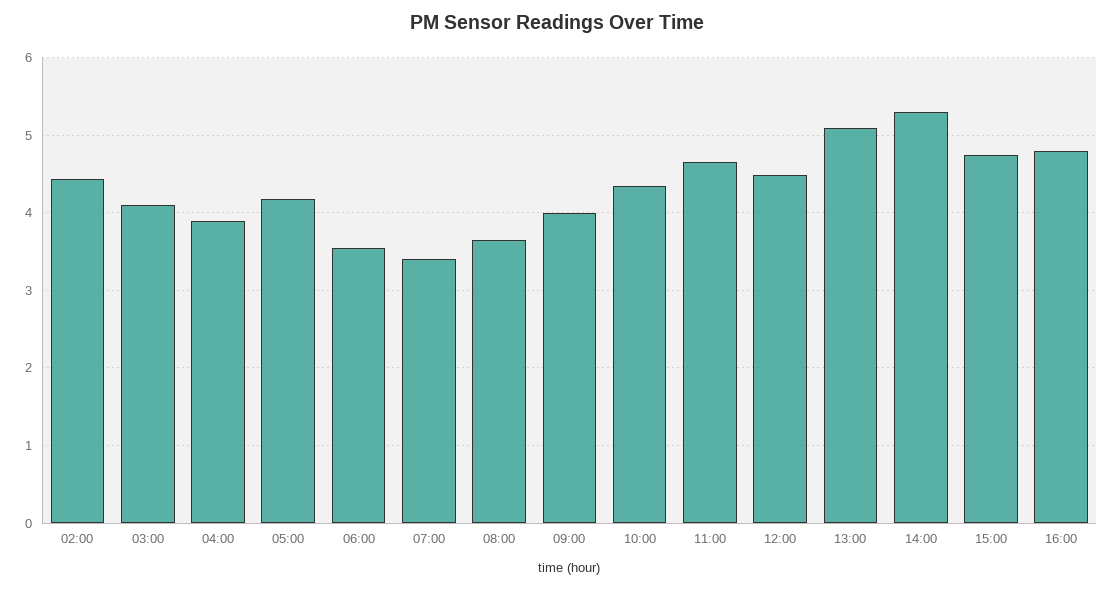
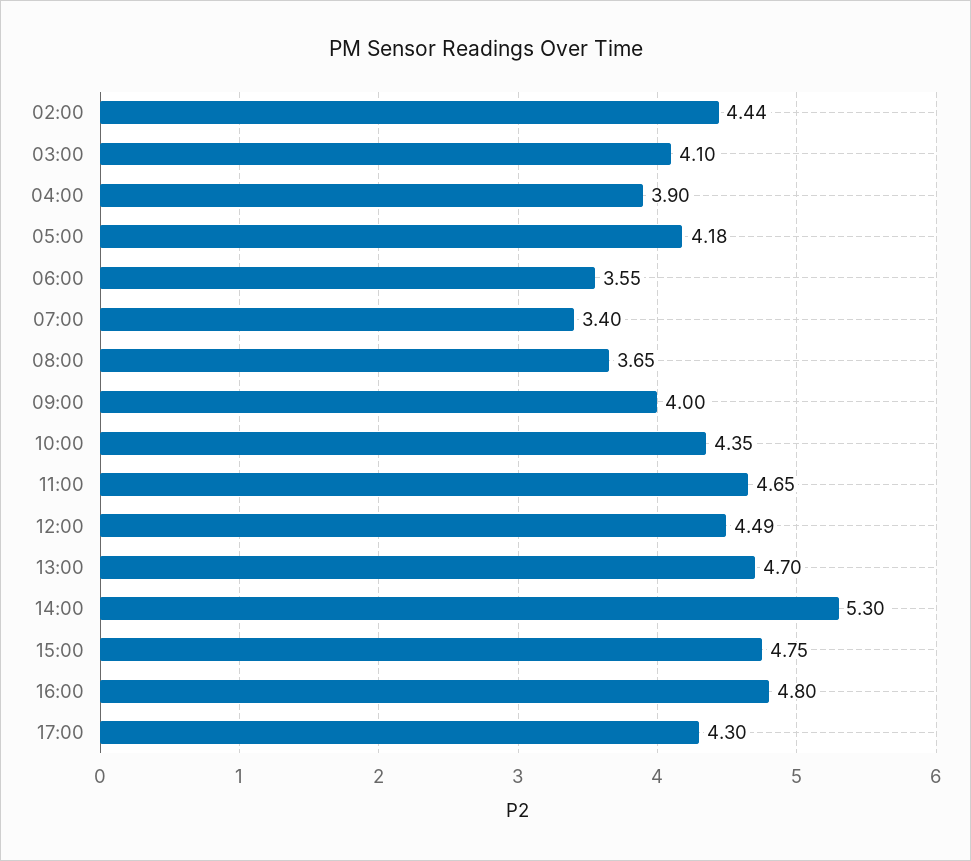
13:00: 5.1 -> 4.7
17:00: none -> 4.3

